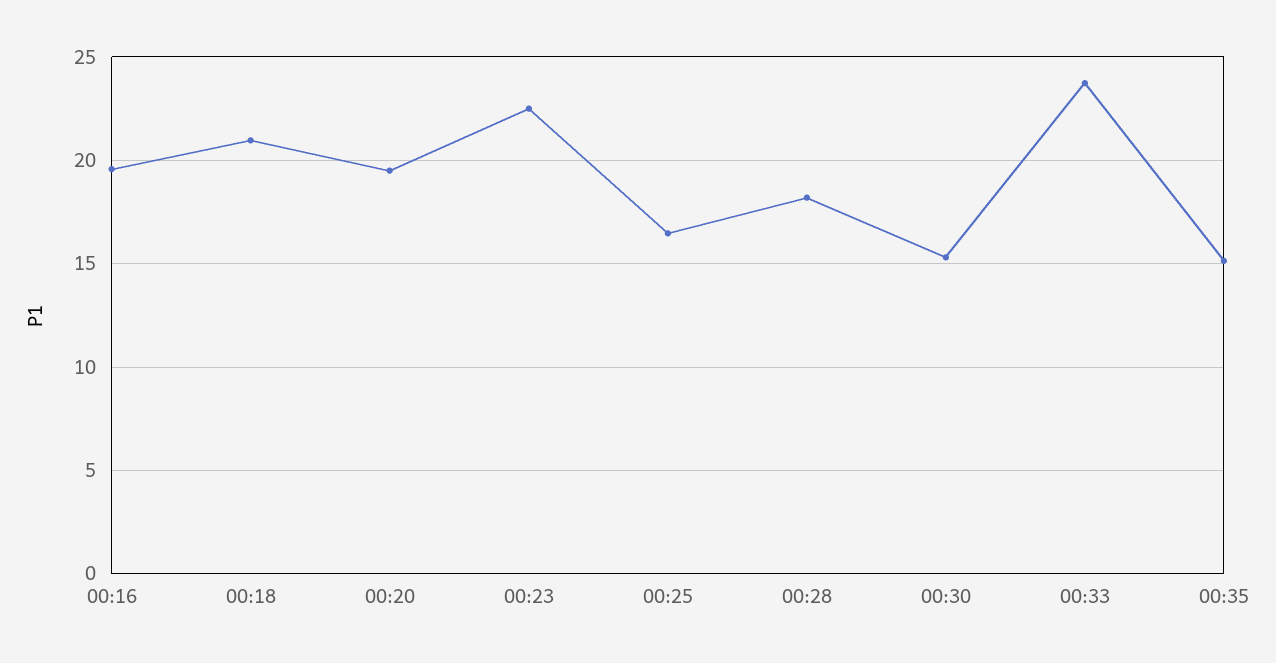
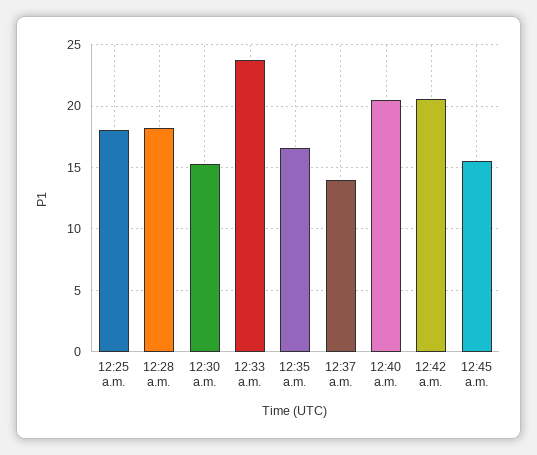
00:16: 19.5 -> none
00:18: 21 -> none
00:20: 19.5 -> none
00:23: 22.5 -> none
00:25: 16.5 -> 18
00:35: 15 -> 16.5
12:37 a.m.: none -> 14
12:40 a.m.: none -> 20.5
12:42 a.m.: none -> 20.5
12:45 a.m.: none -> 15.5

